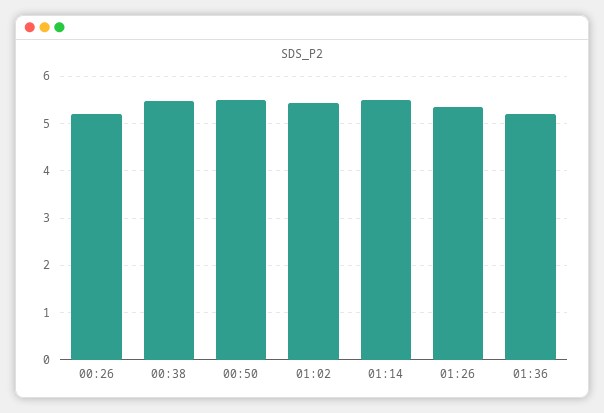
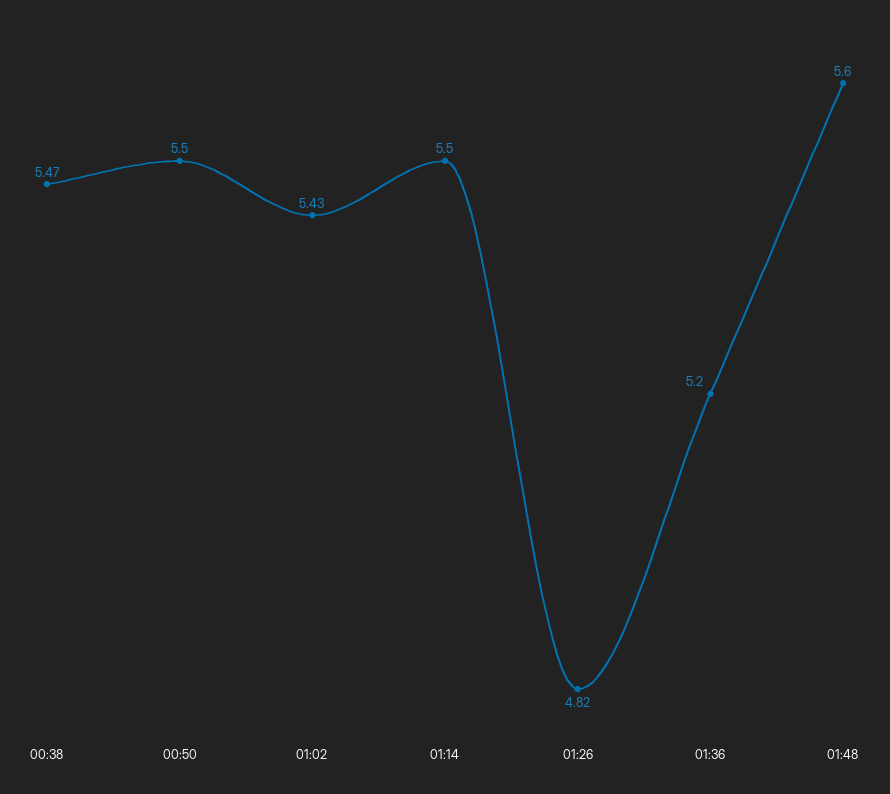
00:26: 5.2 -> none
01:26: 5.4 -> 4.82
01:48: none -> 5.6

